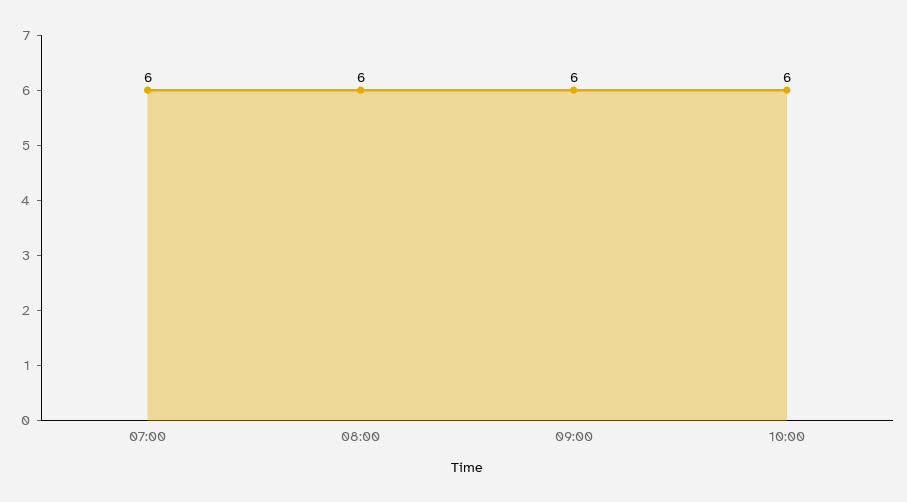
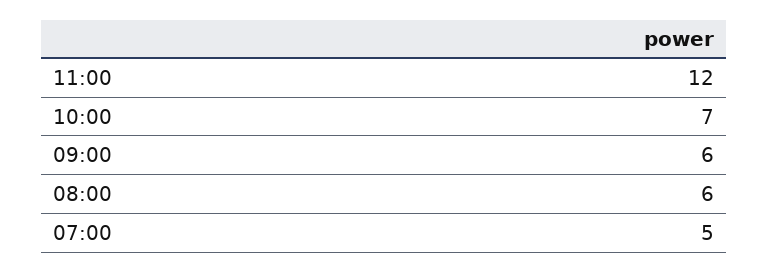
07:00: 6 -> 5
10:00: 6 -> 7
11:00: none -> 12

